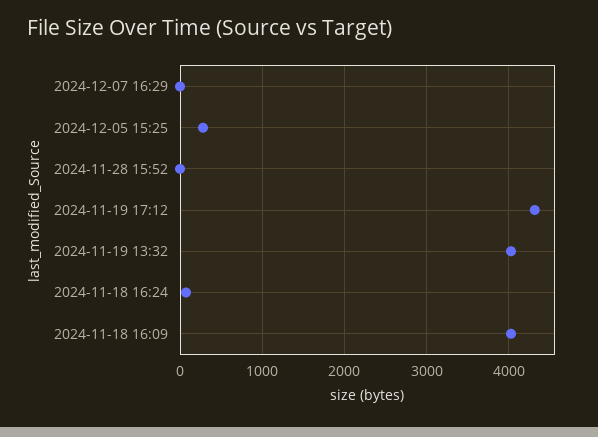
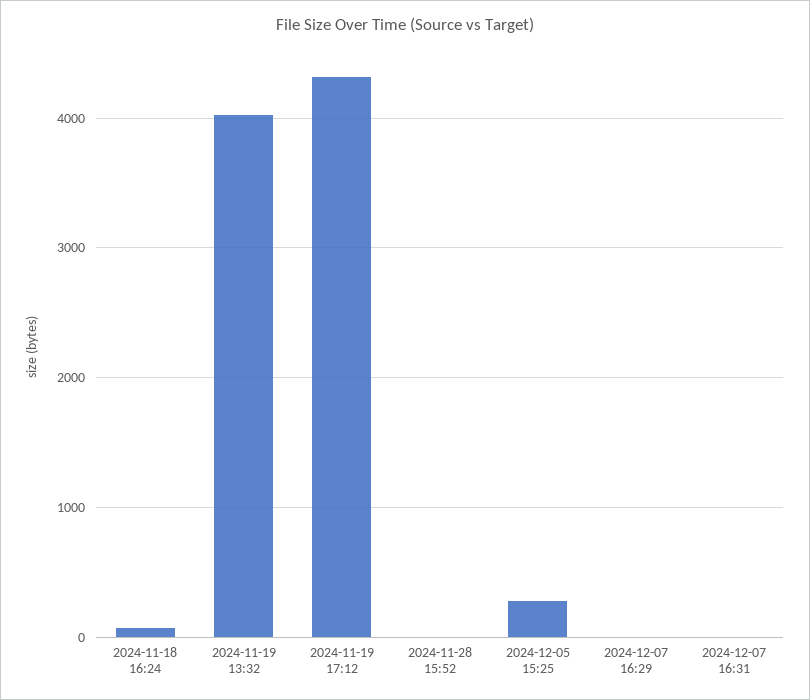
2024-11-18 16:09: 4000 -> none
2024-12-07 16:31: none -> 0

